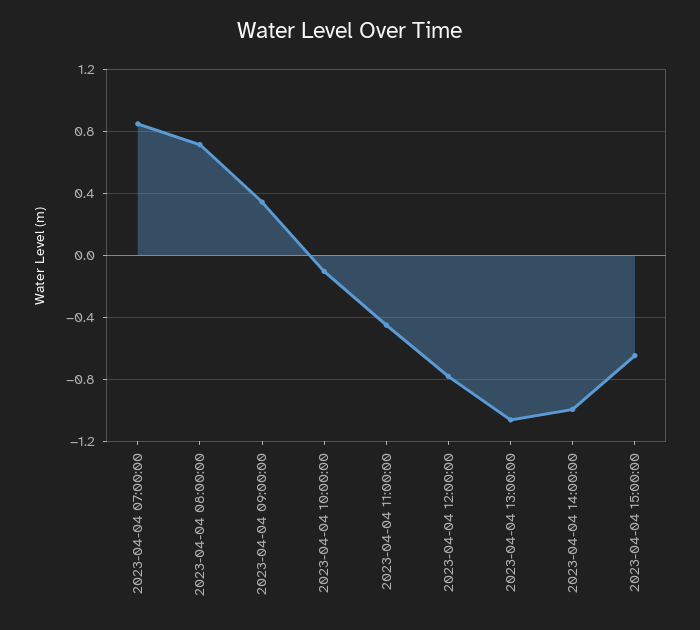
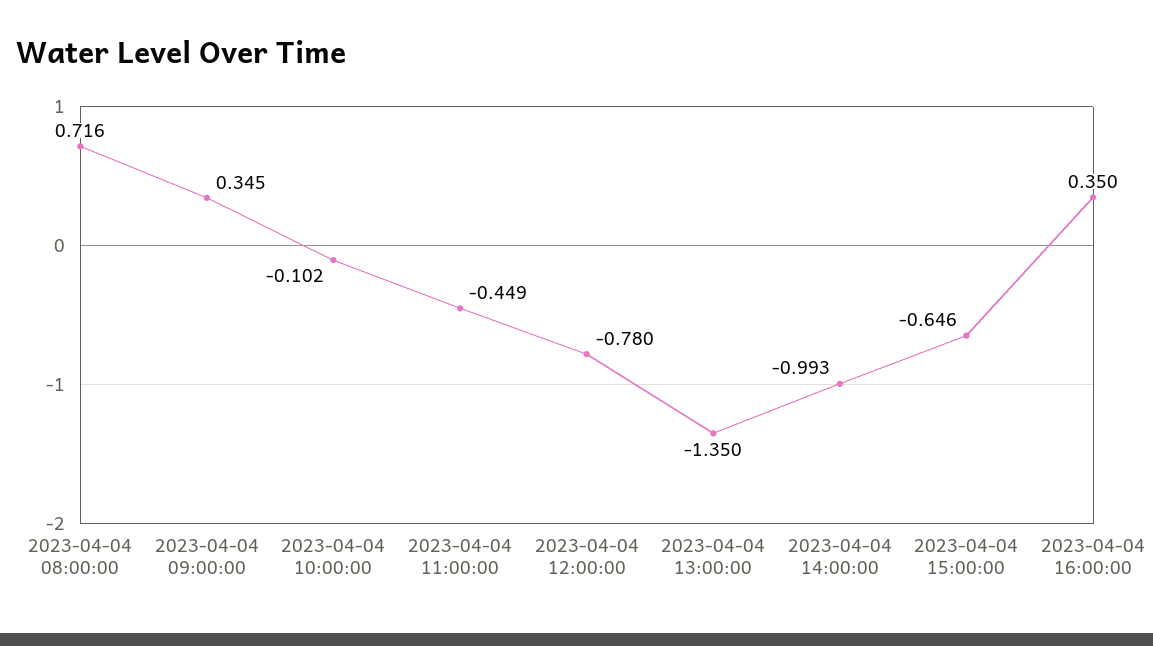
2023-04-04 07:00:00: 0.85 -> none
2023-04-04 13:00:00: -1.05 -> -1.35
2023-04-04 16:00:00: none -> 0.35

